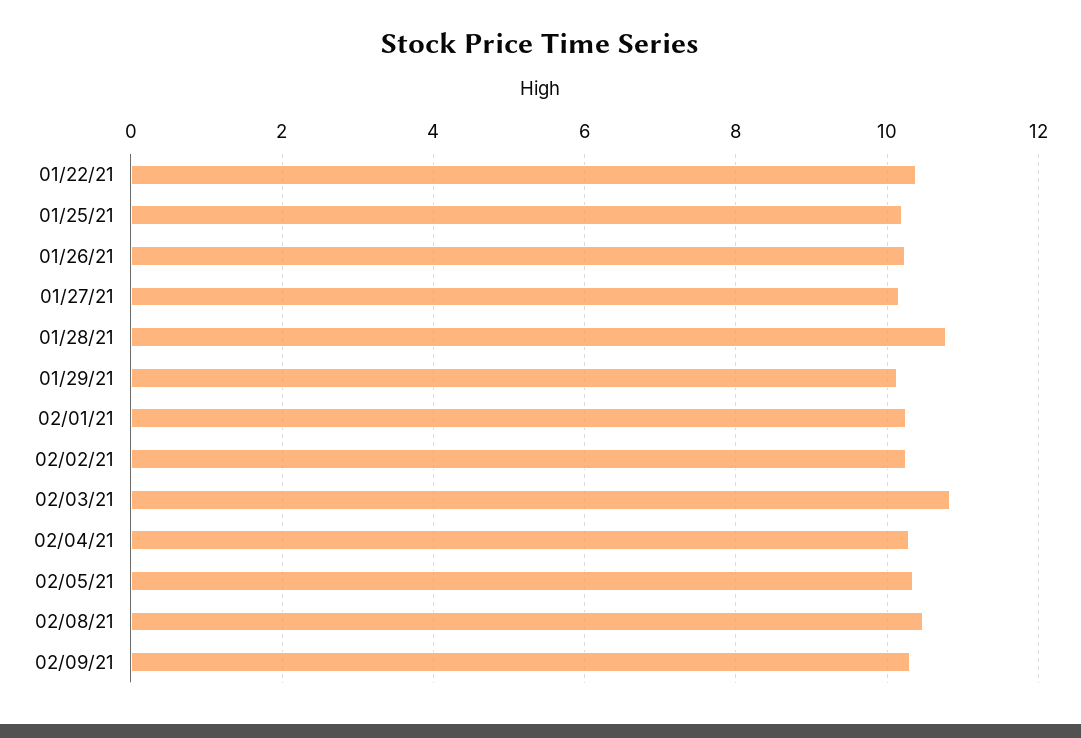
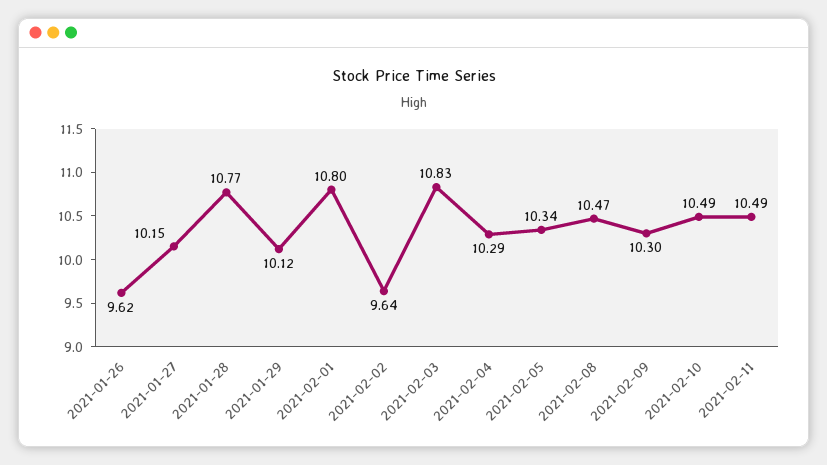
01/22/21: 10.4 -> none
01/25/21: 10.2 -> none
01/26/21: 10.2 -> 9.62
02/01/21: 10.2 -> 10.8
02/02/21: 10.2 -> 9.64
2021-02-10: none -> 10.49
2021-02-11: none -> 10.49

